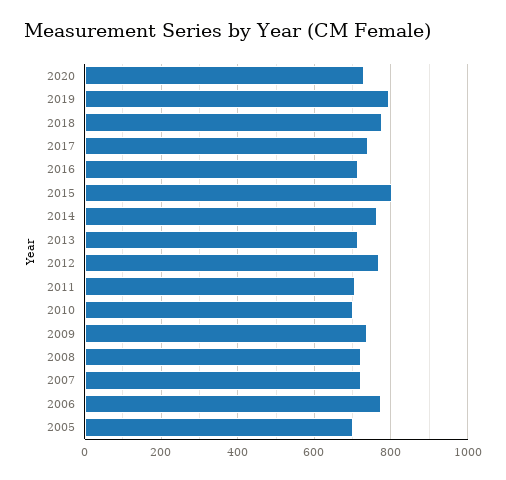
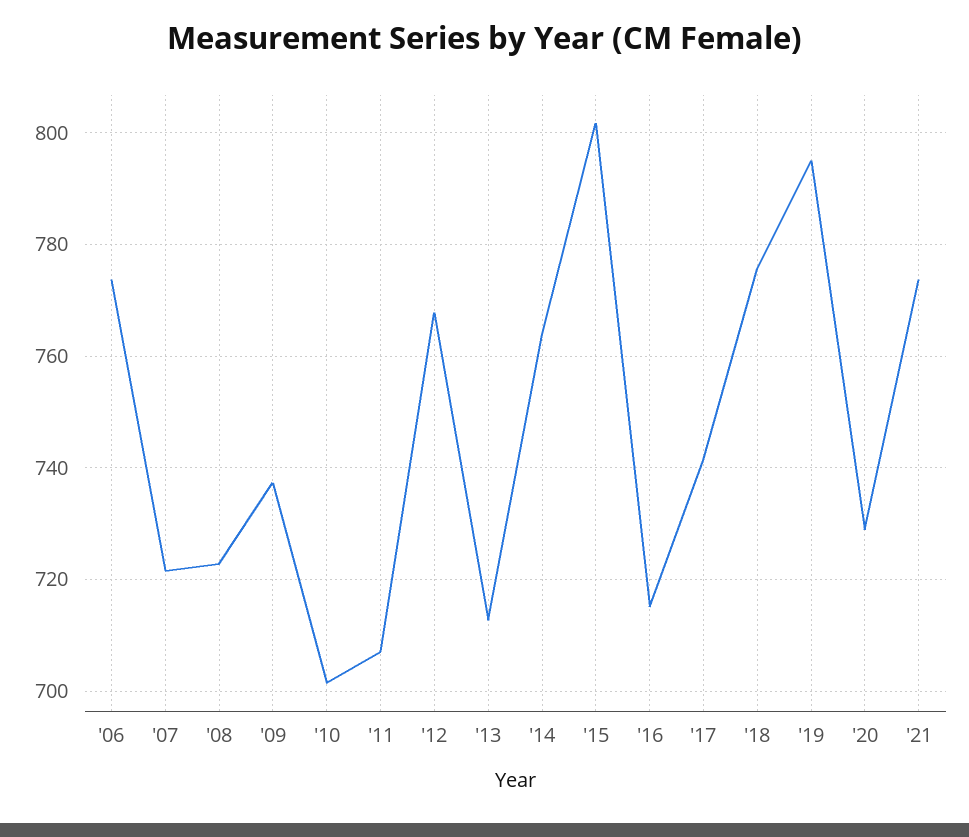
2005: 700 -> none
'21: none -> 774

